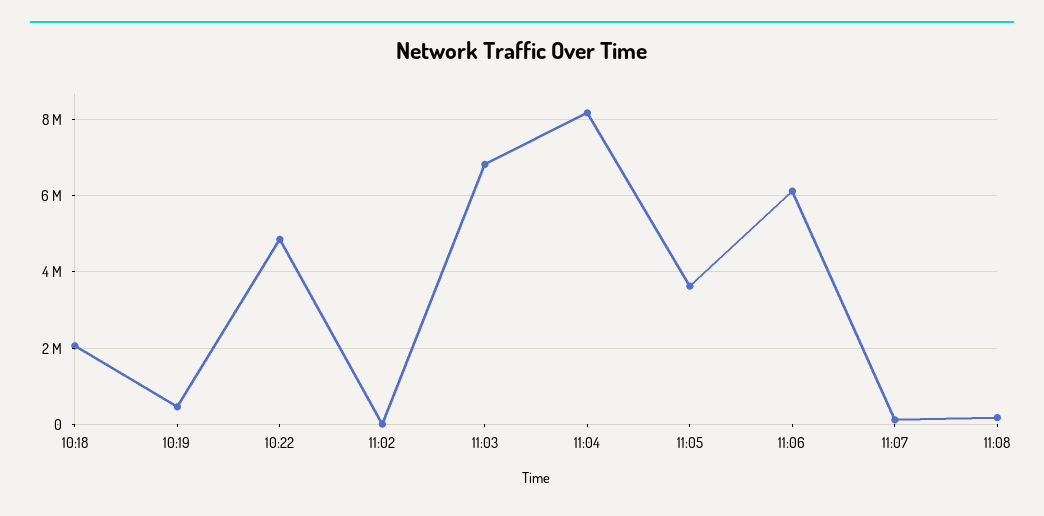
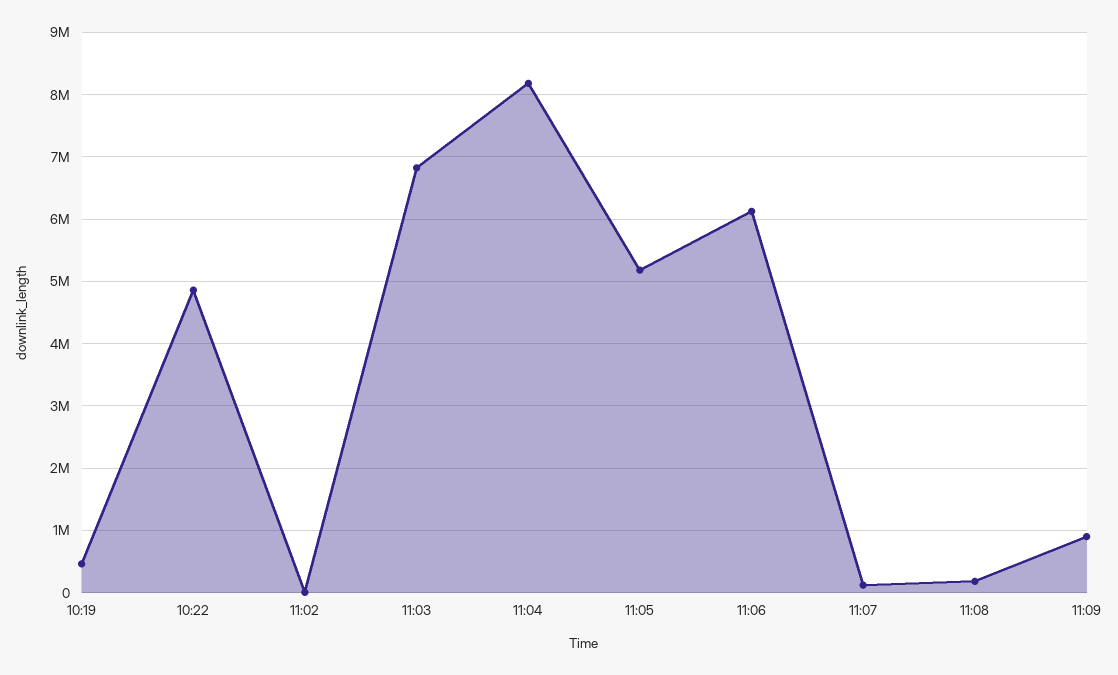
10:18: 2000000 -> none
11:05: 3600000 -> 5200000
11:09: none -> 900000

